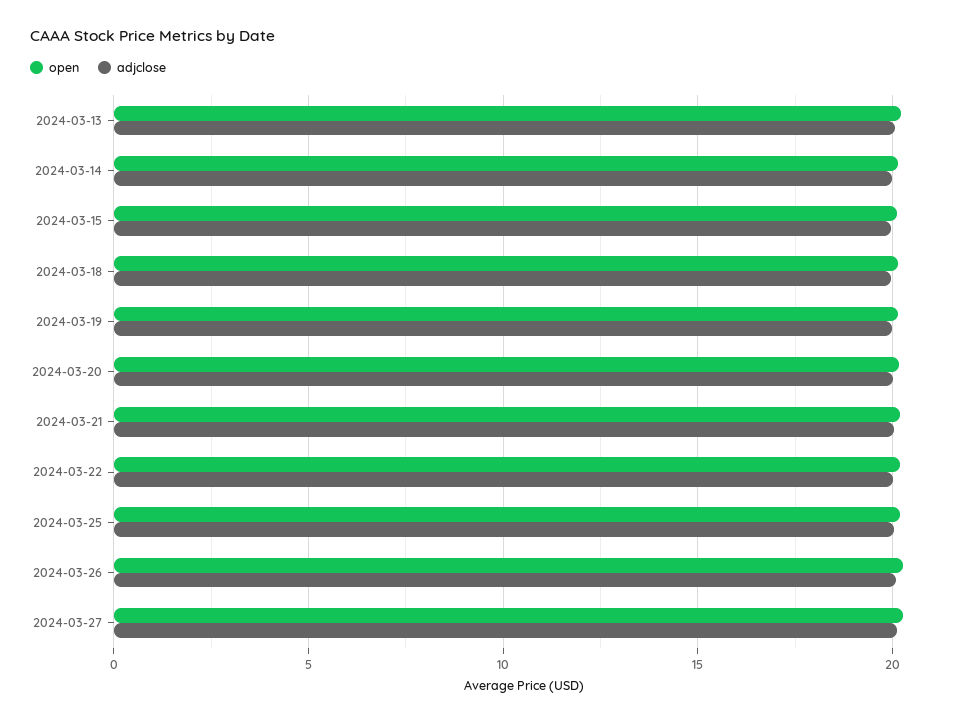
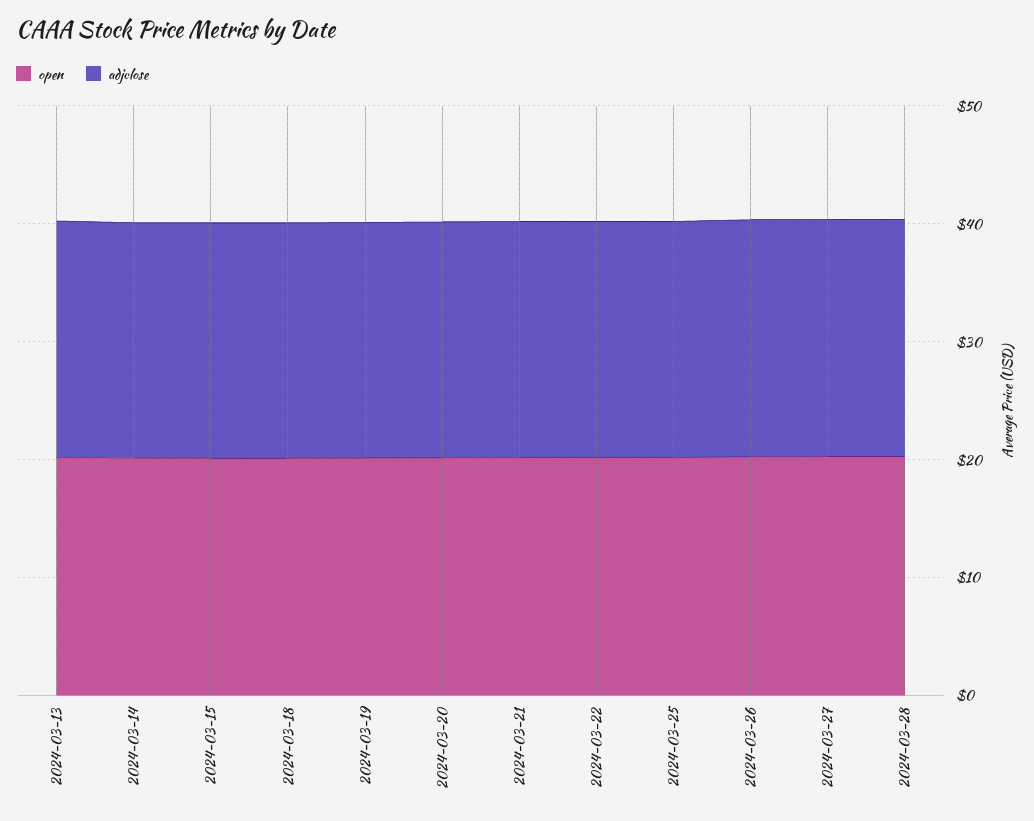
open, 2024-03-28: none -> 20
adjclose, 2024-03-28: none -> 20

